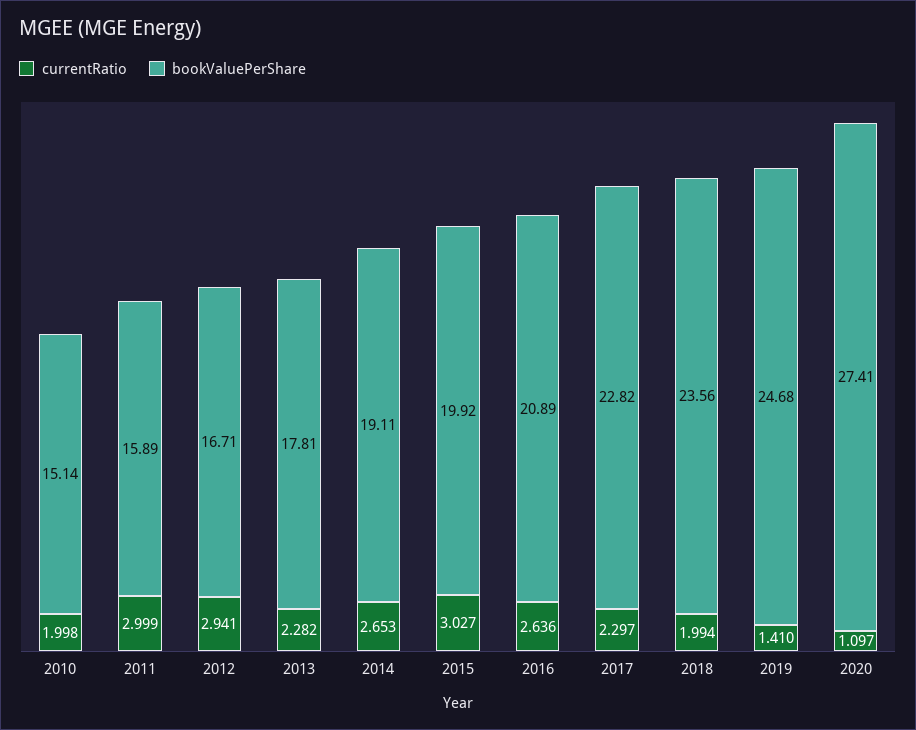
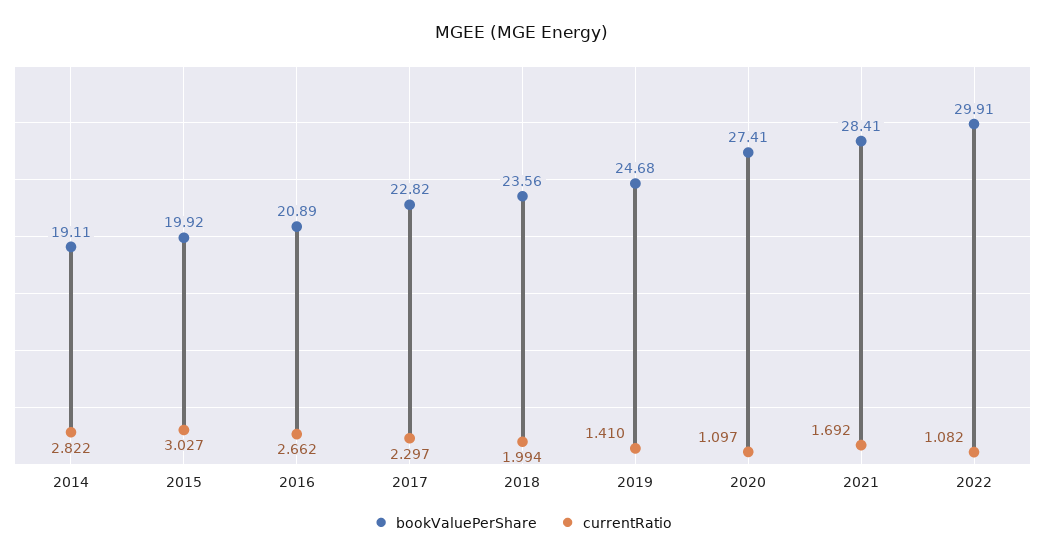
currentRatio, 2010: 1.998 -> none
bookValuePerShare, 2010: 15.14 -> none
currentRatio, 2011: 2.999 -> none
bookValuePerShare, 2011: 15.89 -> none
currentRatio, 2012: 2.941 -> none
bookValuePerShare, 2012: 16.71 -> none
currentRatio, 2013: 2.282 -> none
bookValuePerShare, 2013: 17.81 -> none
currentRatio, 2014: 2.653 -> 2.822
currentRatio, 2016: 2.636 -> 2.662
bookValuePerShare, 2021: none -> 28.41
currentRatio, 2021: none -> 1.692
bookValuePerShare, 2022: none -> 29.91
currentRatio, 2022: none -> 1.082

